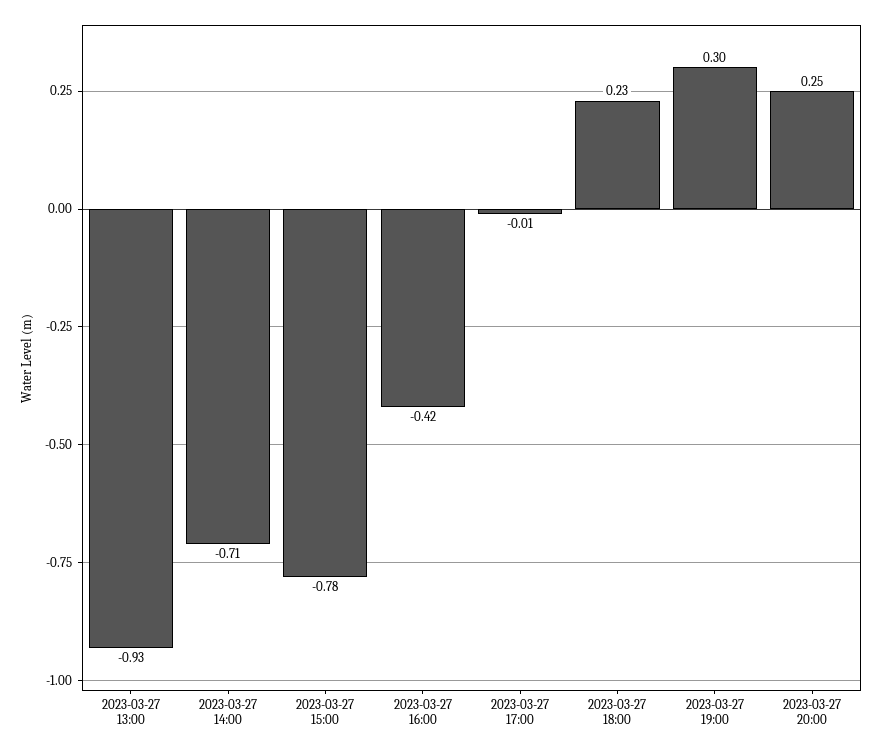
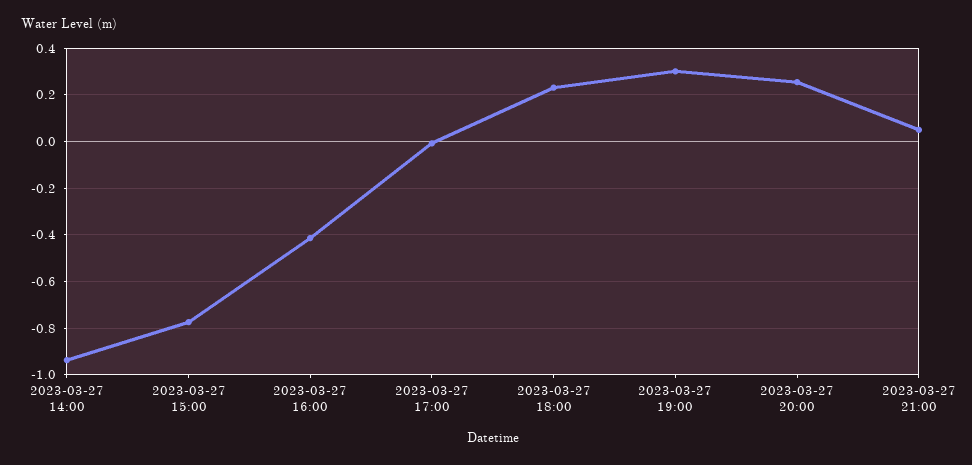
2023-03-27 13:00: -0.93 -> none
2023-03-27 14:00: -0.71 -> -0.95
2023-03-27 21:00: none -> 0.05

